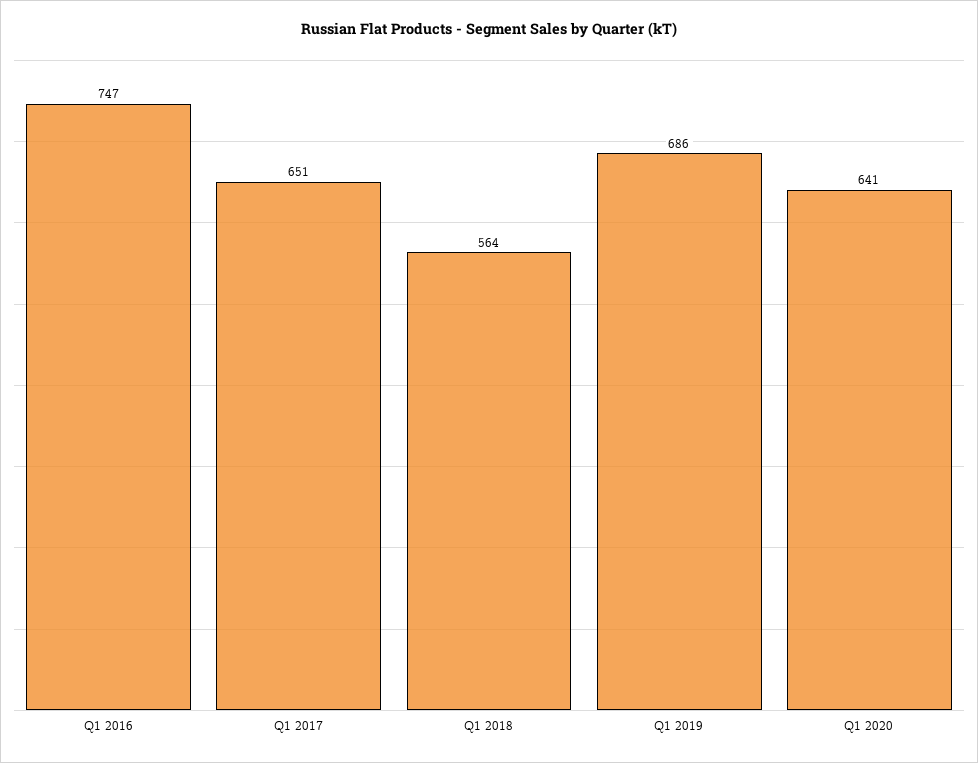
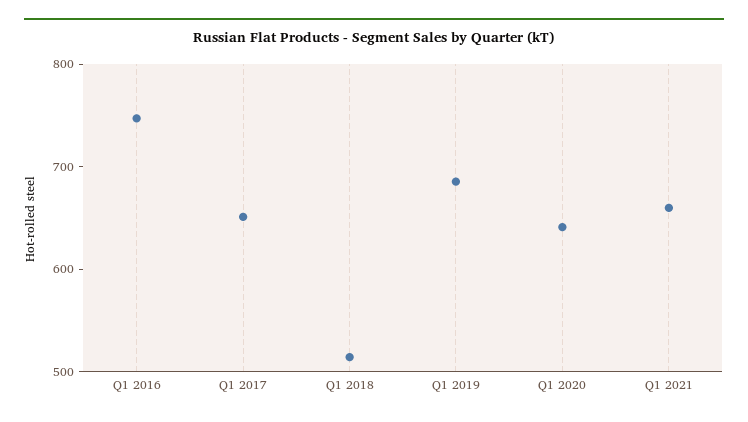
Q1 2018: 564 -> 520
Q1 2021: none -> 660

